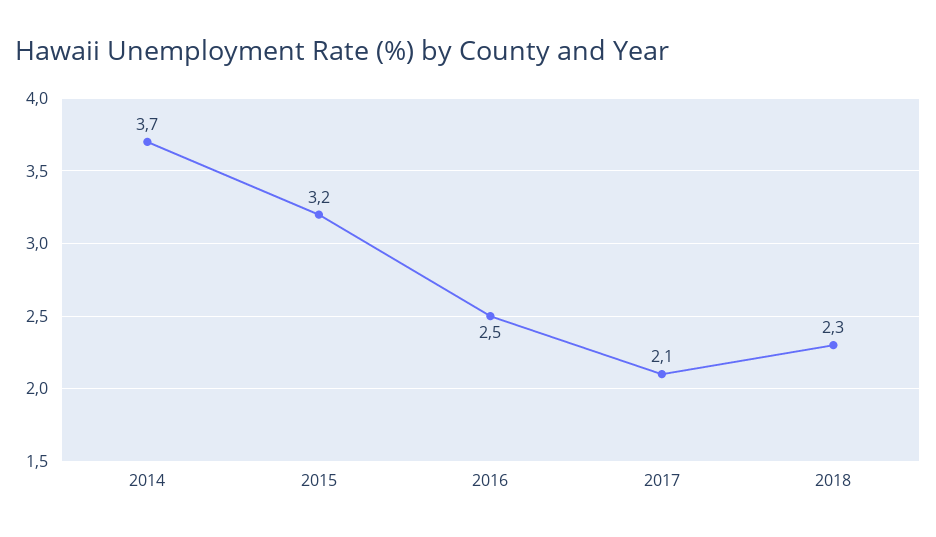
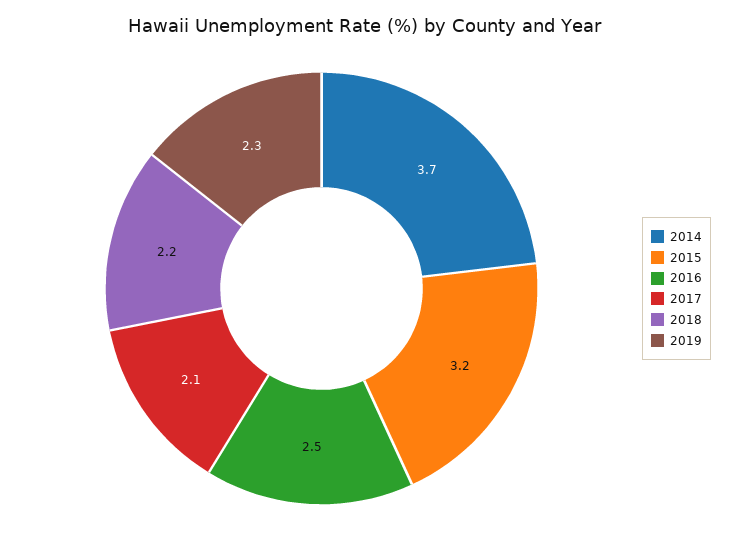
2018: 2.3 -> 2.2
2019: none -> 2.3

